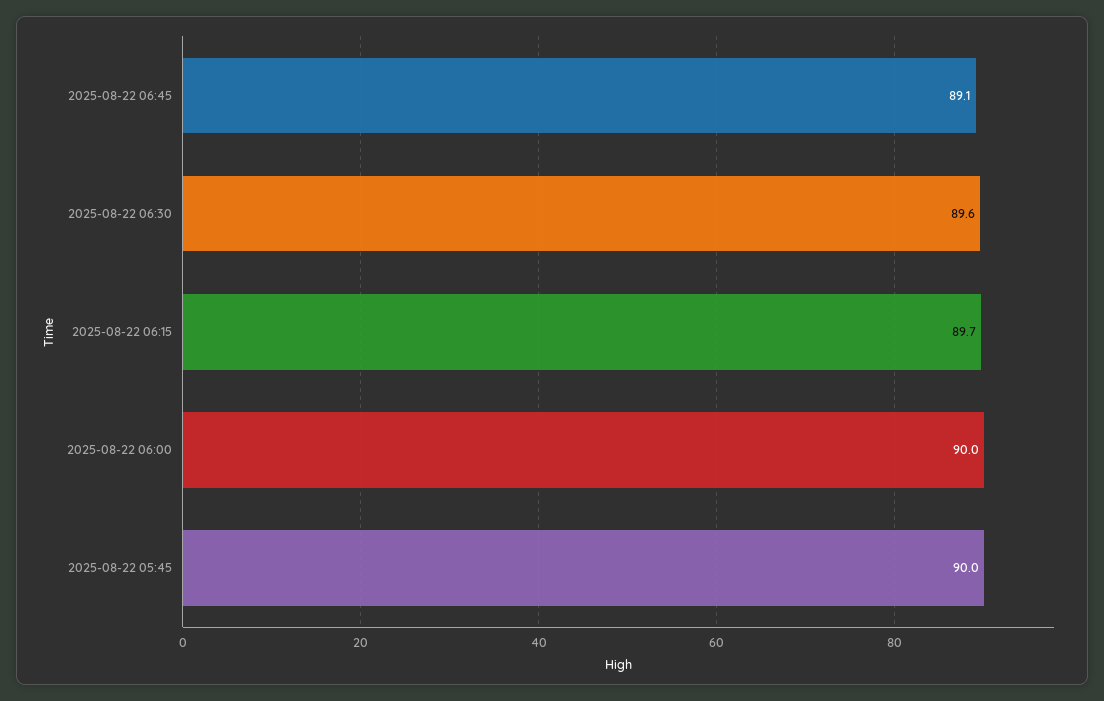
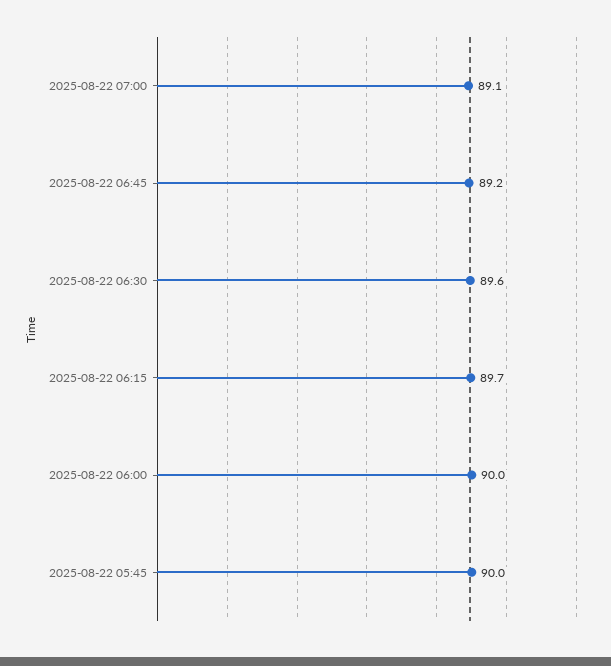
2025-08-22 06:45: 89.1 -> 89.2
2025-08-22 07:00: none -> 89.1

